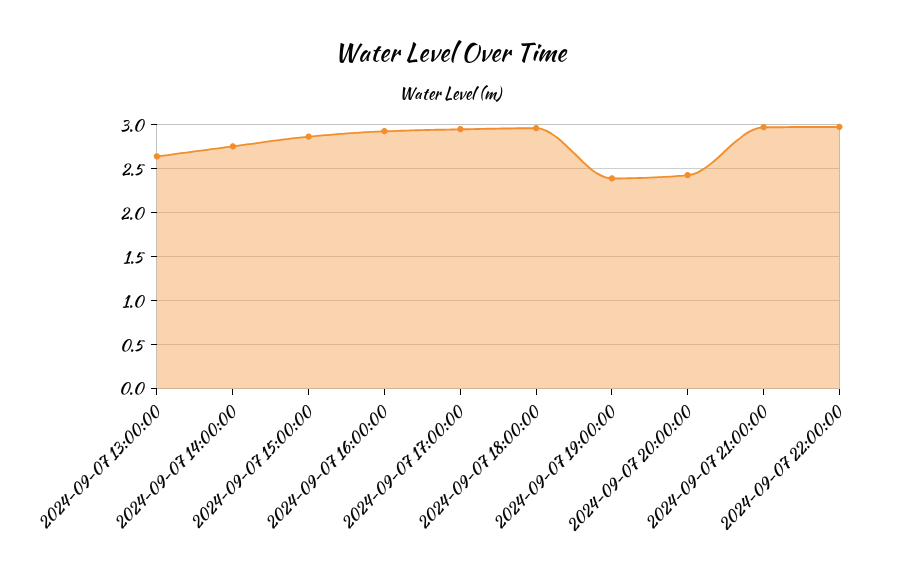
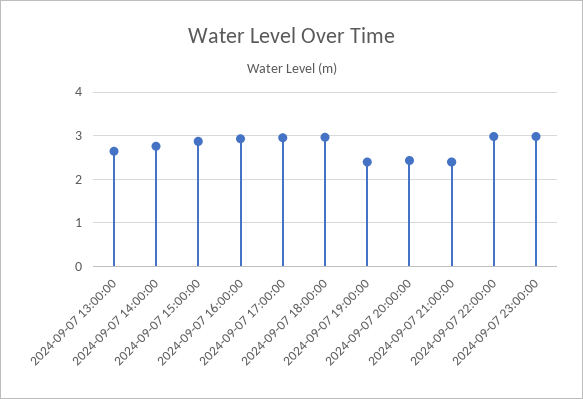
2024-09-07 21:00:00: 3 -> 2.4
2024-09-07 23:00:00: none -> 3

